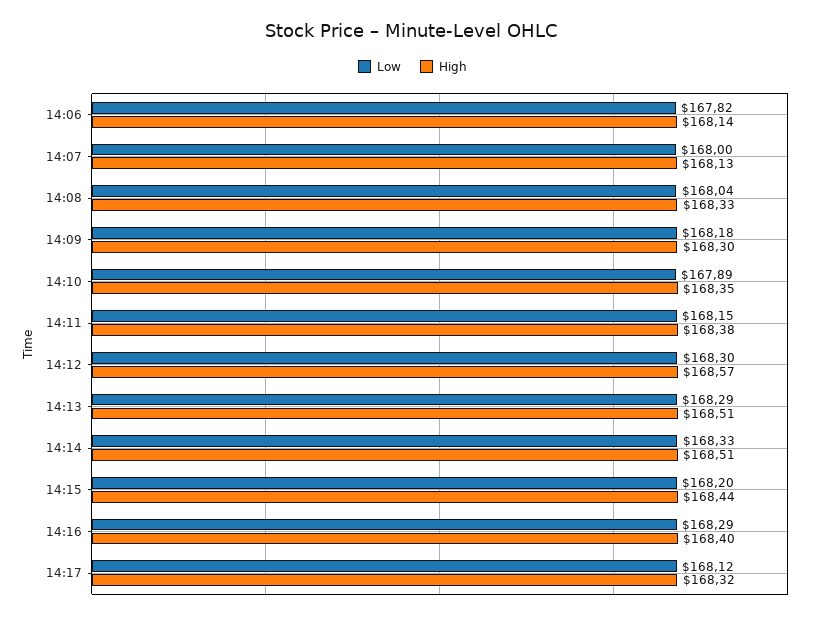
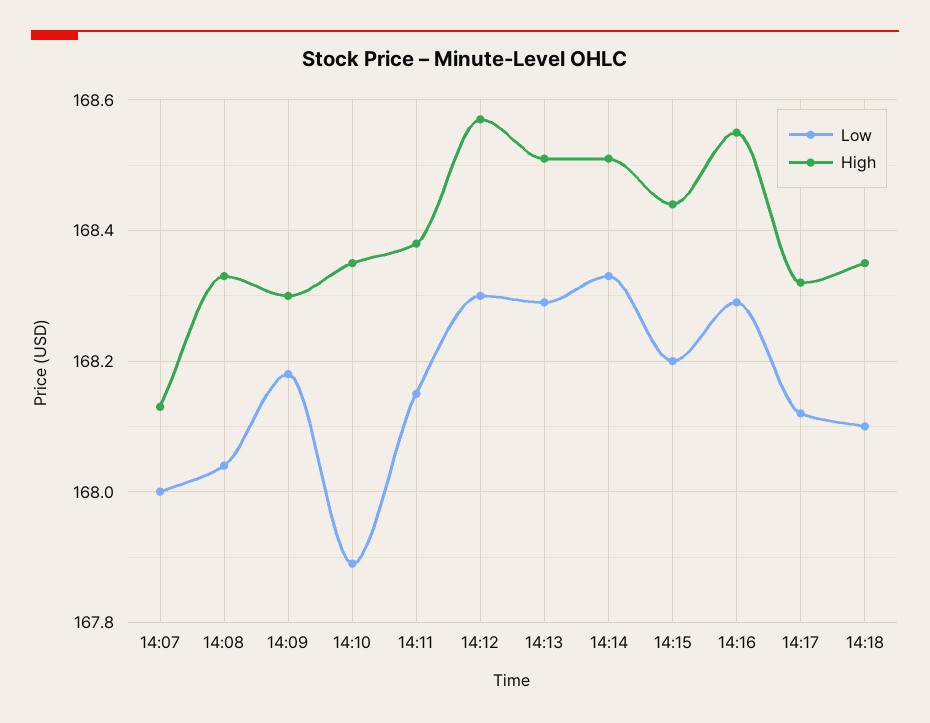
Low, 14:06: 167.82 -> none
High, 14:06: 168.14 -> none
High, 14:16: 168.4 -> 168.55
Low, 14:18: none -> 168.1
High, 14:18: none -> 168.35

